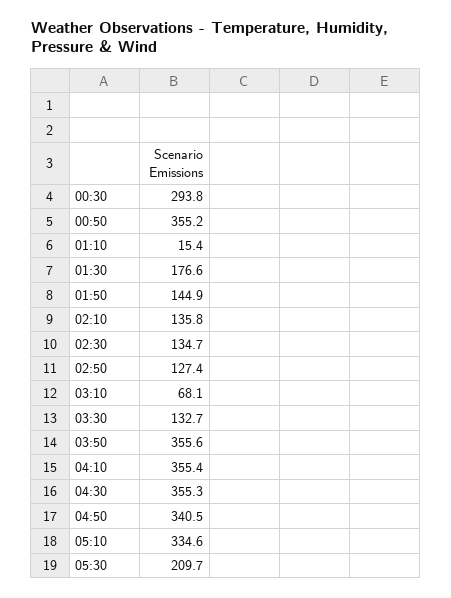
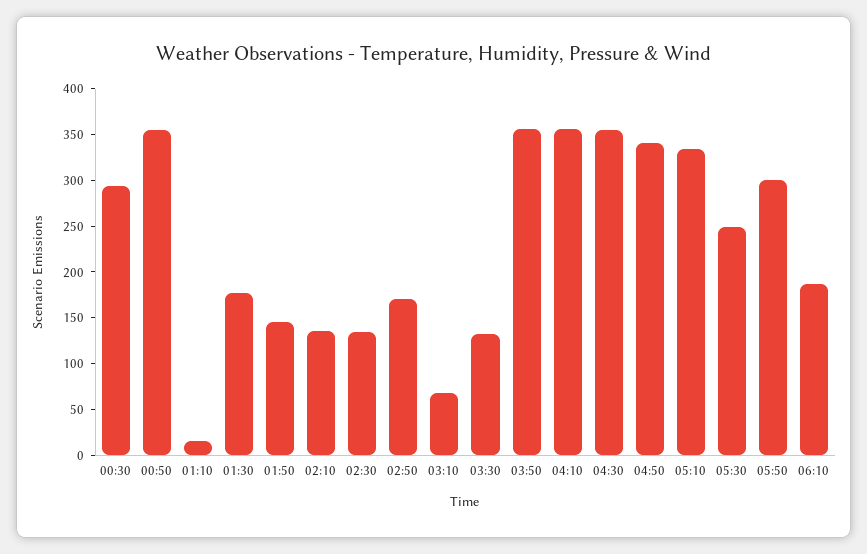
02:50: 127.4 -> 170
05:30: 209.7 -> 250
05:50: none -> 300
06:10: none -> 190

